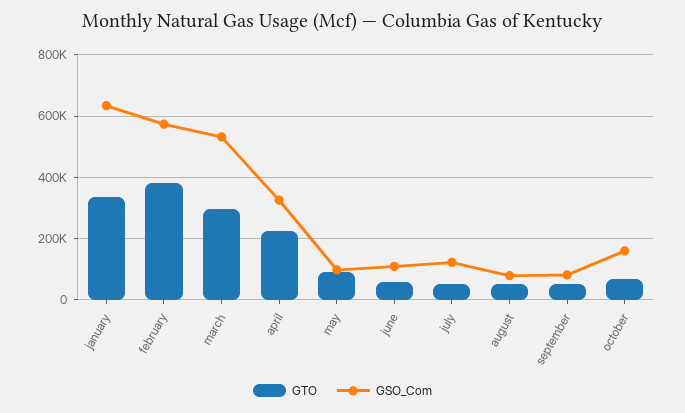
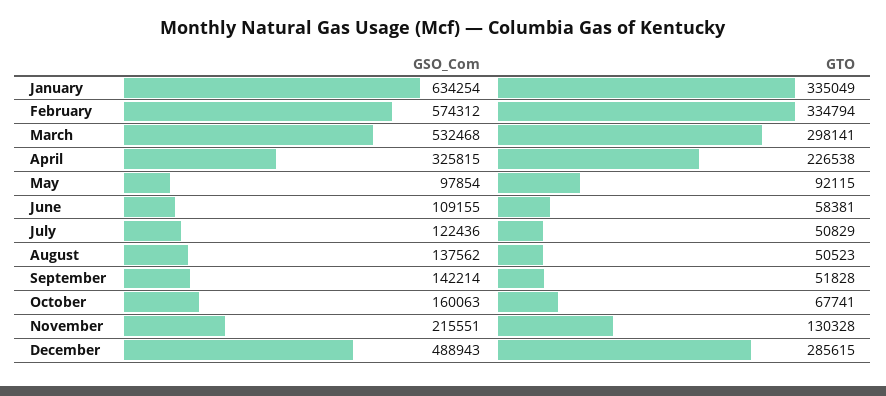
GTO, february: 380000 -> 334794
GSO_Com, august: 80000 -> 137562
GSO_Com, september: 80000 -> 142214
GSO_Com, November: none -> 215551
GTO, November: none -> 130328
GSO_Com, December: none -> 488943
GTO, December: none -> 285615

